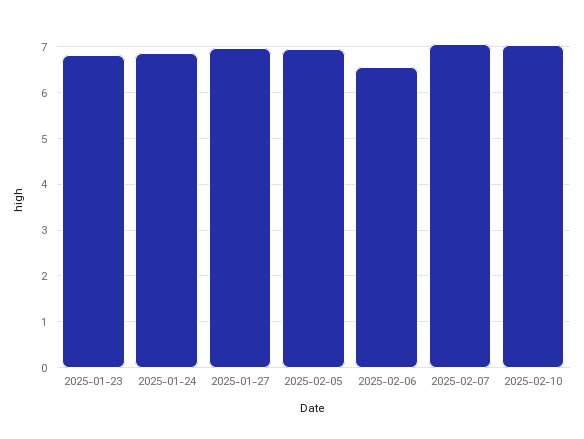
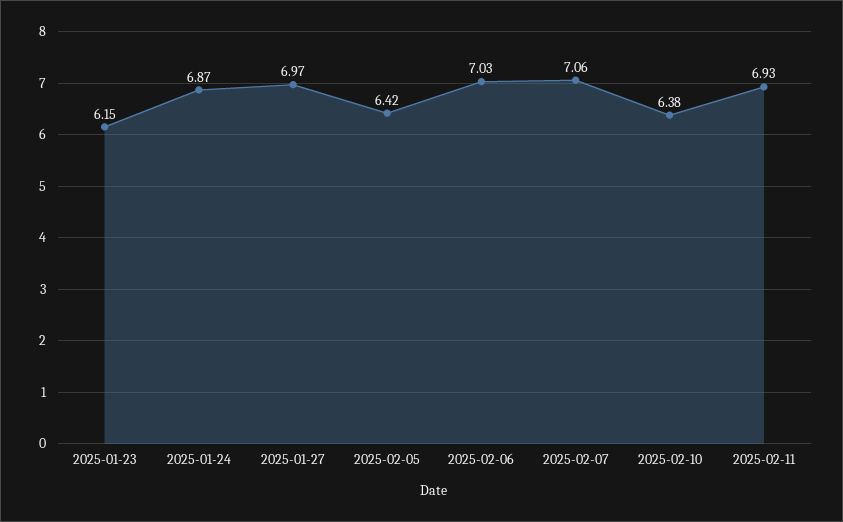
2025-01-23: 6.8 -> 6.15
2025-02-05: 7 -> 6.42
2025-02-06: 6.6 -> 7.03
2025-02-10: 7 -> 6.38
2025-02-11: none -> 6.93

